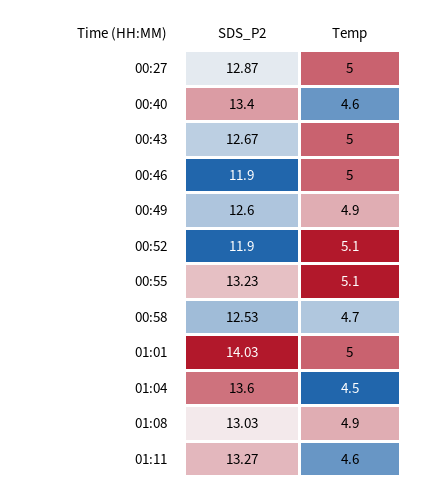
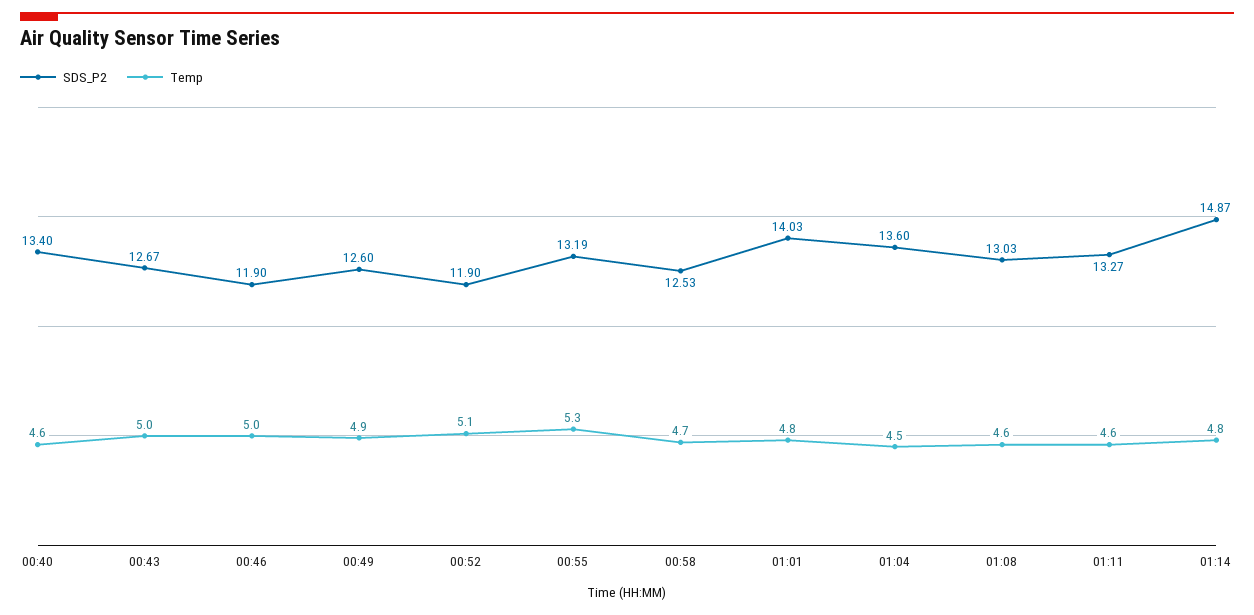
SDS_P2, 00:27: 12.87 -> none
Temp, 00:27: 5 -> none
SDS_P2, 00:55: 13.23 -> 13.19
Temp, 00:55: 5.1 -> 5.3
Temp, 01:01: 5 -> 4.8
Temp, 01:08: 4.9 -> 4.6
SDS_P2, 01:14: none -> 14.87
Temp, 01:14: none -> 4.8

